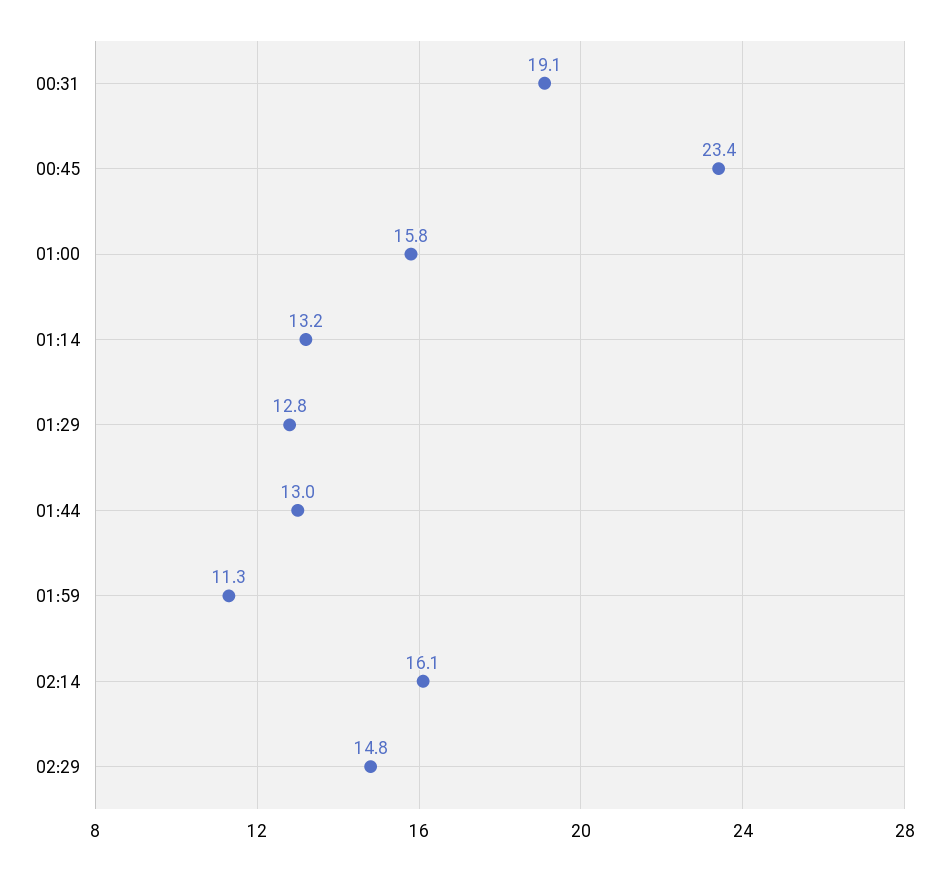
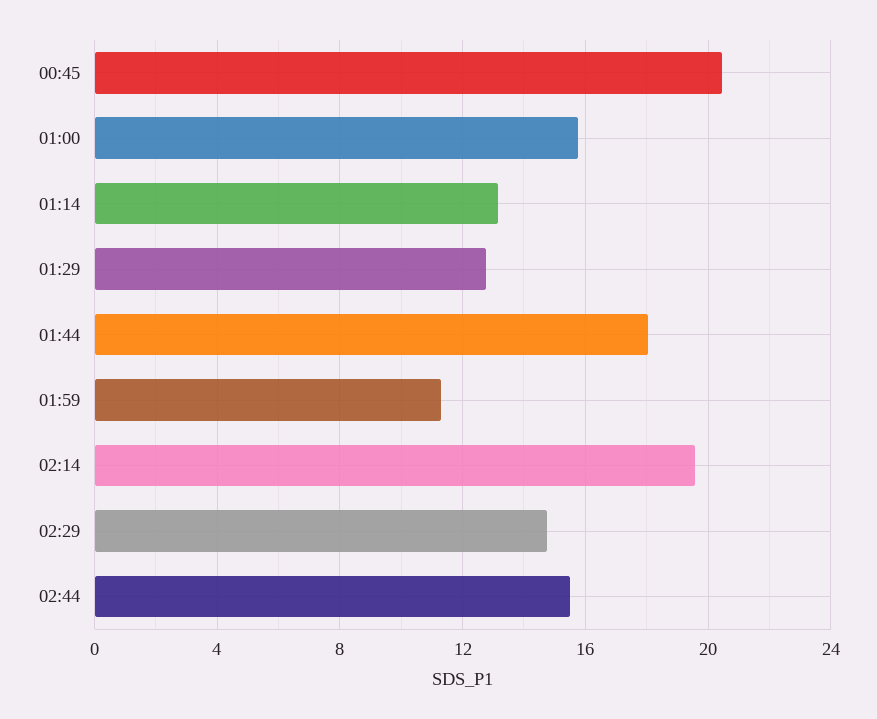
00:31: 19.1 -> none
00:45: 23.4 -> 20.5
01:44: 13 -> 18
02:14: 16.1 -> 19.5
02:44: none -> 15.5

